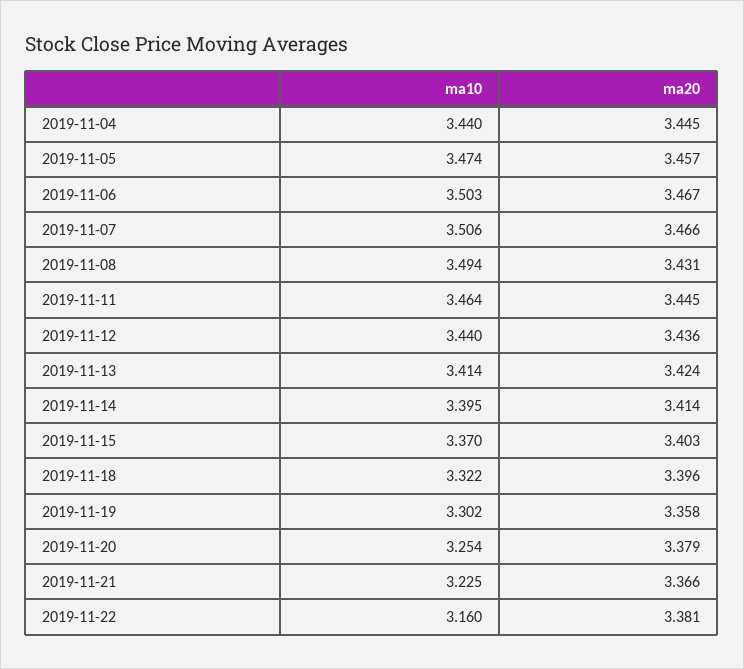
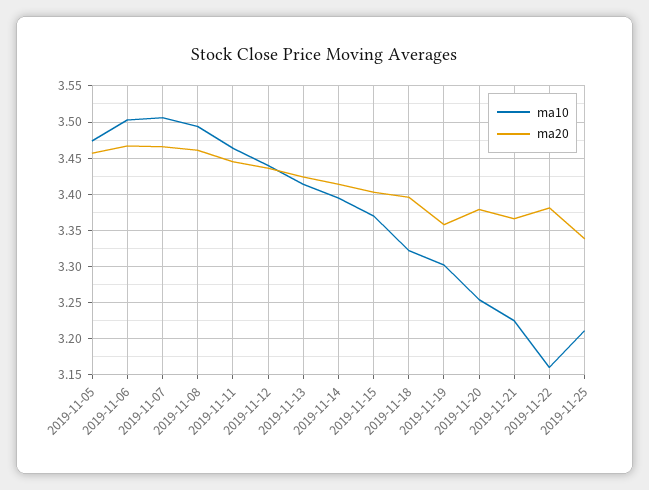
ma10, 2019-11-04: 3.44 -> none
ma20, 2019-11-04: 3.445 -> none
ma20, 2019-11-08: 3.431 -> 3.46
ma10, 2019-11-25: none -> 3.21
ma20, 2019-11-25: none -> 3.34

